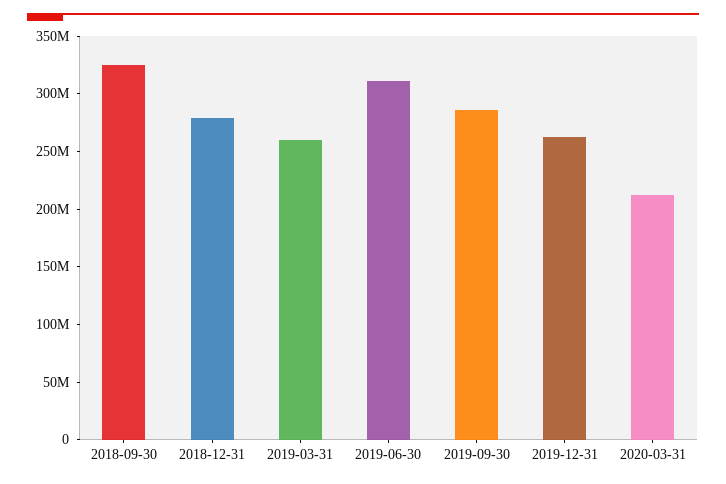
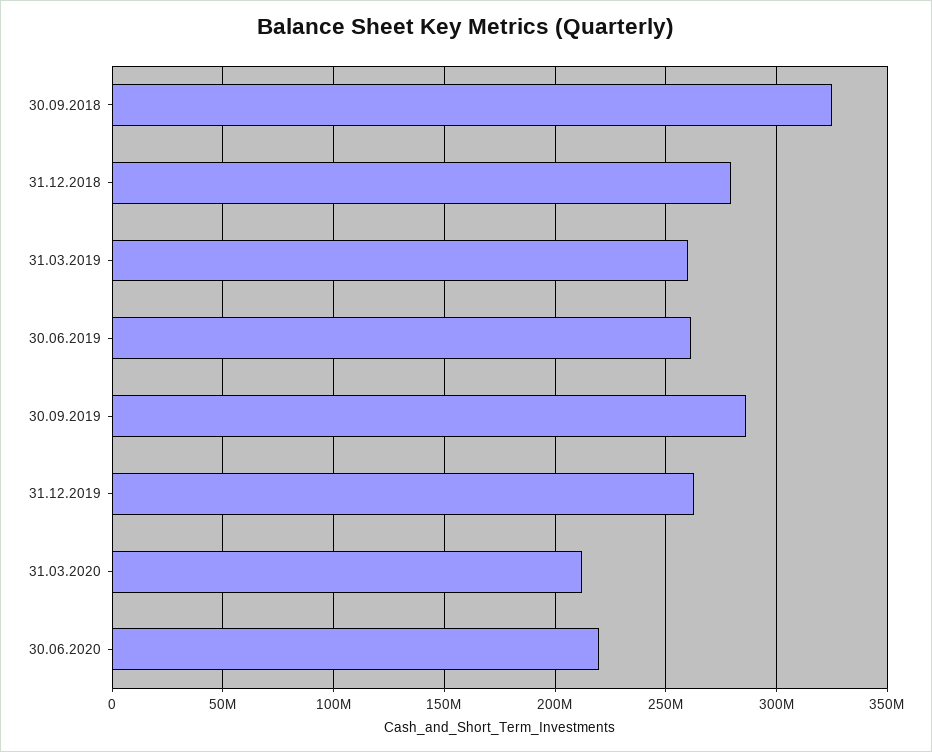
2019-06-30: 310000000 -> 260000000
30.06.2020: none -> 220000000

